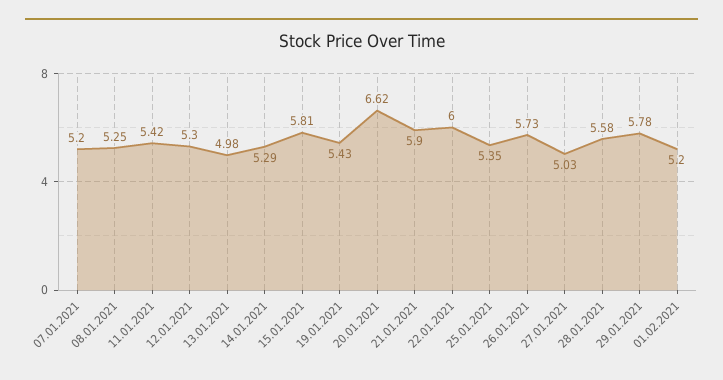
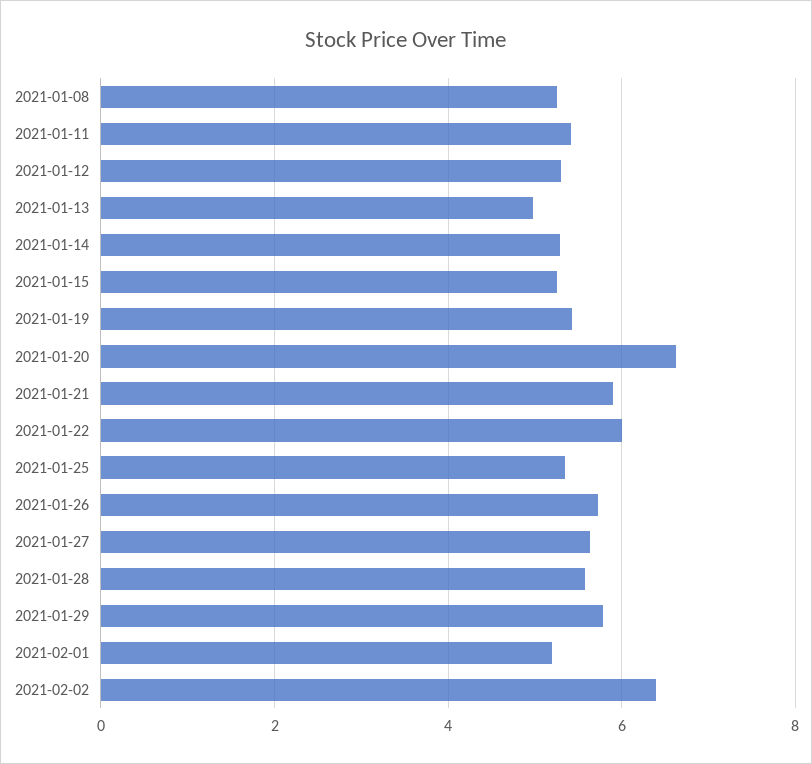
07.01.2021: 5.2 -> none
15.01.2021: 5.81 -> 5.2
27.01.2021: 5.03 -> 5.6
2021-02-02: none -> 6.4

